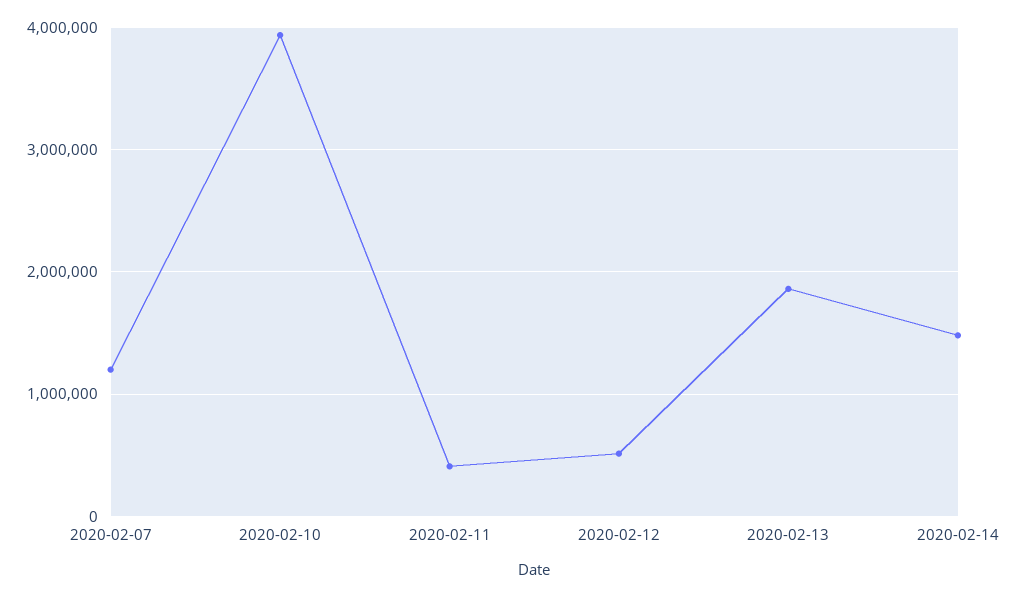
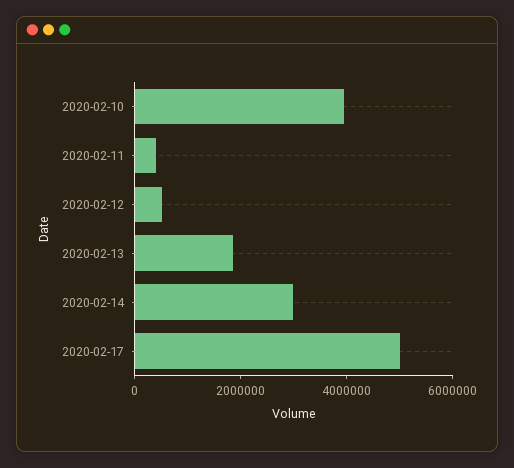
2020-02-07: 1200000 -> none
2020-02-14: 1500000 -> 3000000
2020-02-17: none -> 5000000

